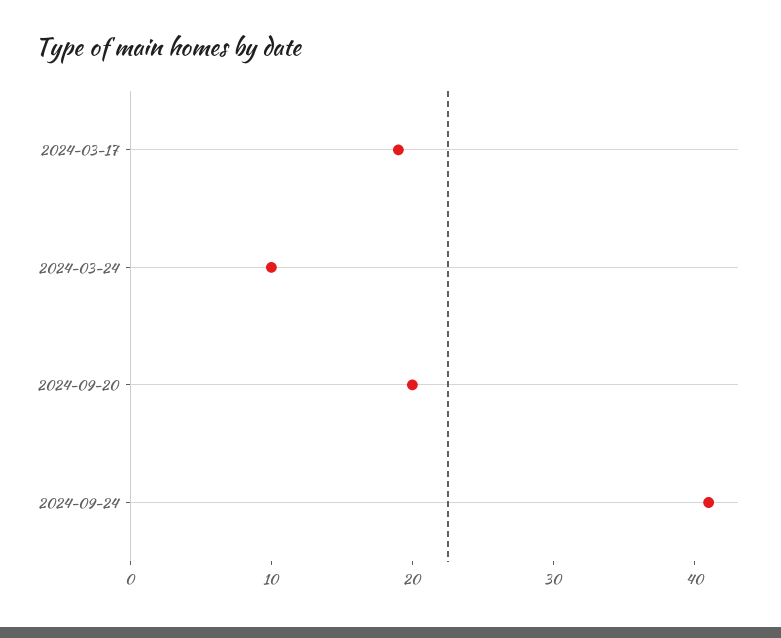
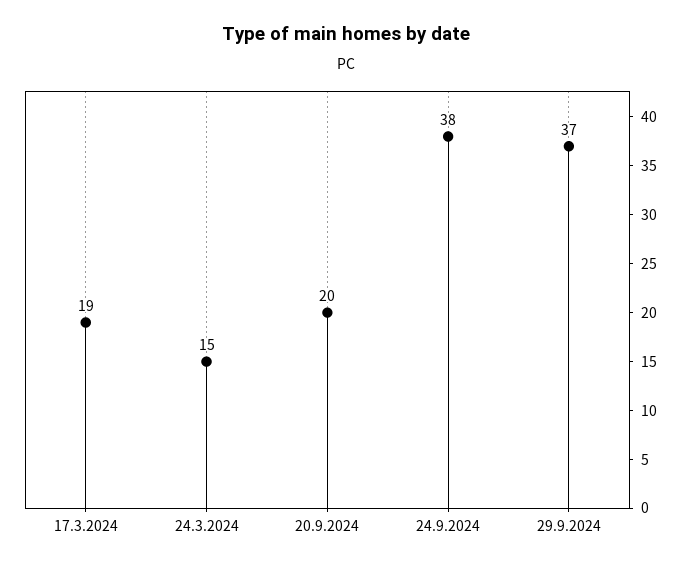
2024-03-24: 10 -> 15
2024-09-24: 41 -> 38
29.9.2024: none -> 37

